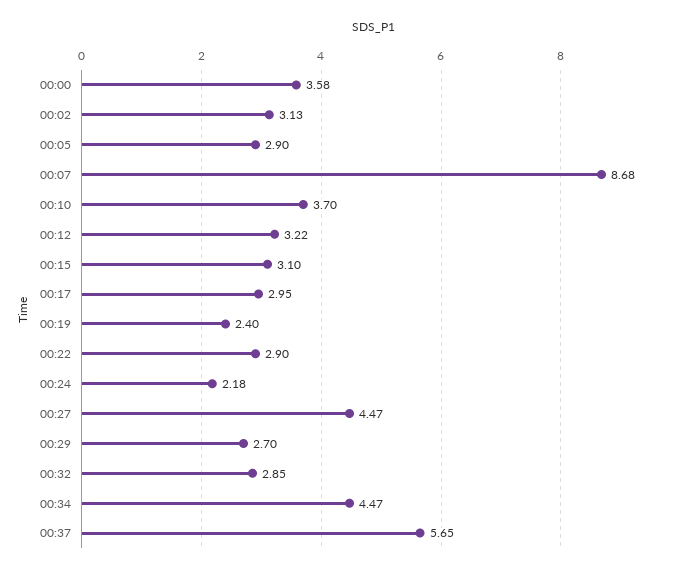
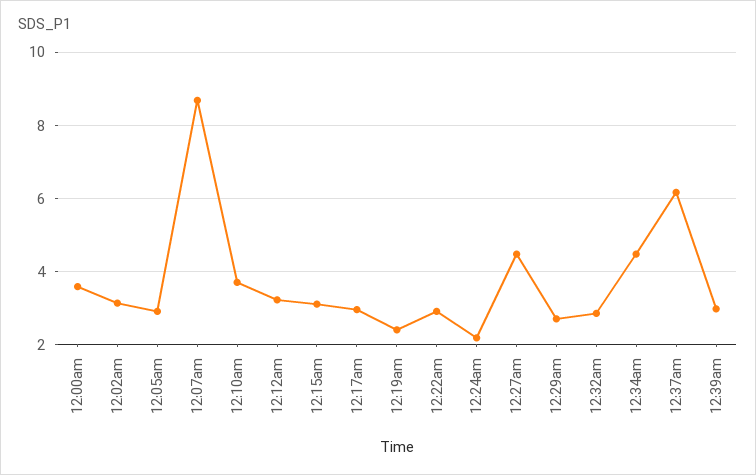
00:37: 5.65 -> 6.2
12:39am: none -> 3

